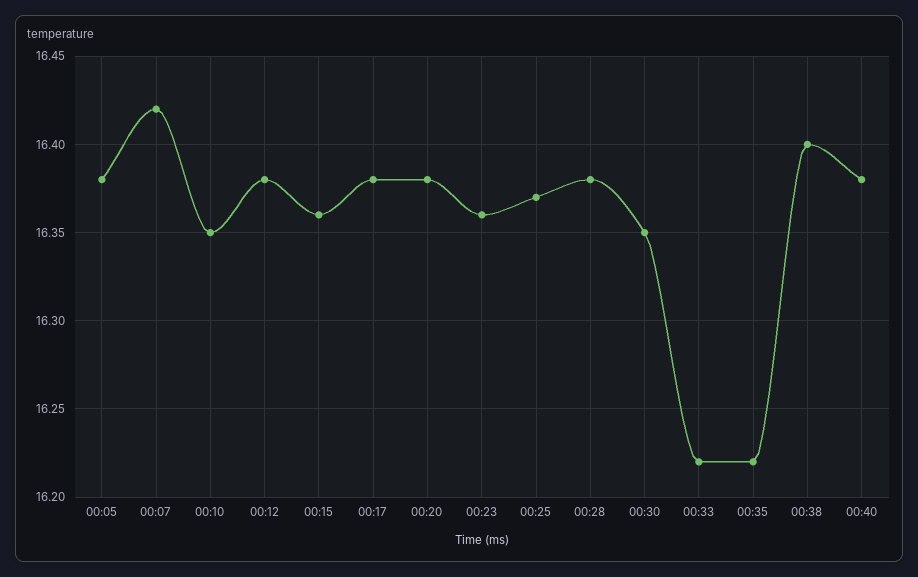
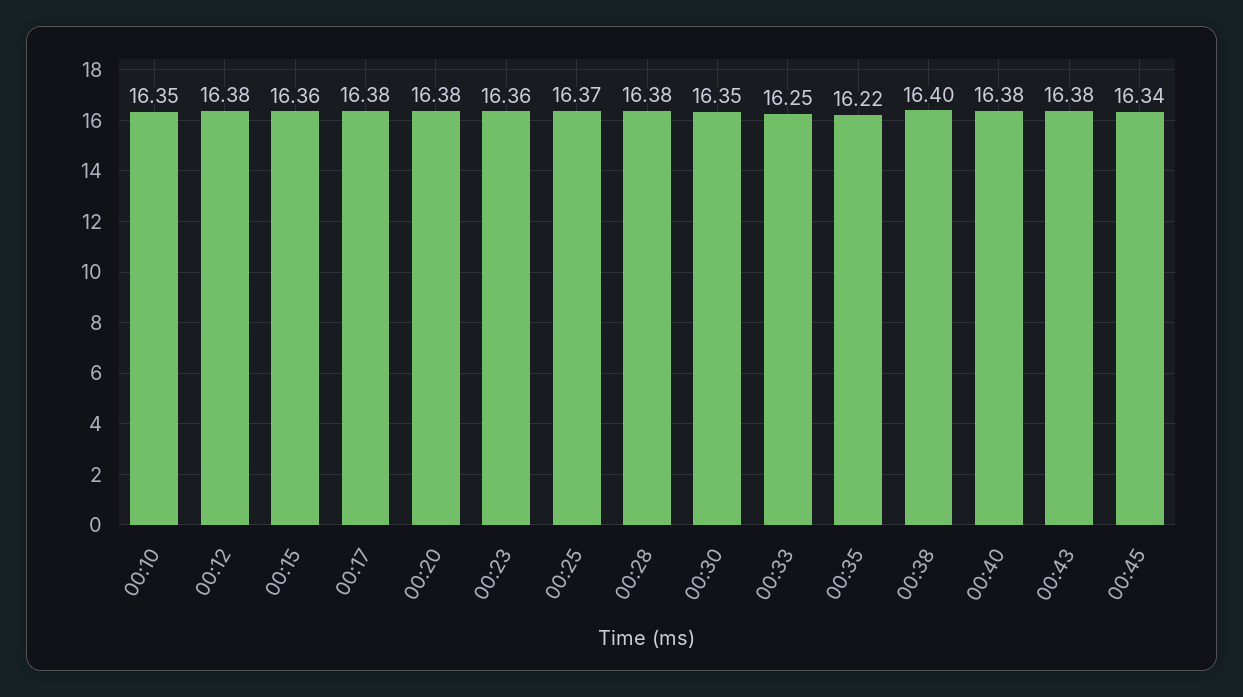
00:05: 16.38 -> none
00:07: 16.42 -> none
00:33: 16.22 -> 16.25
00:43: none -> 16.38
00:45: none -> 16.34

